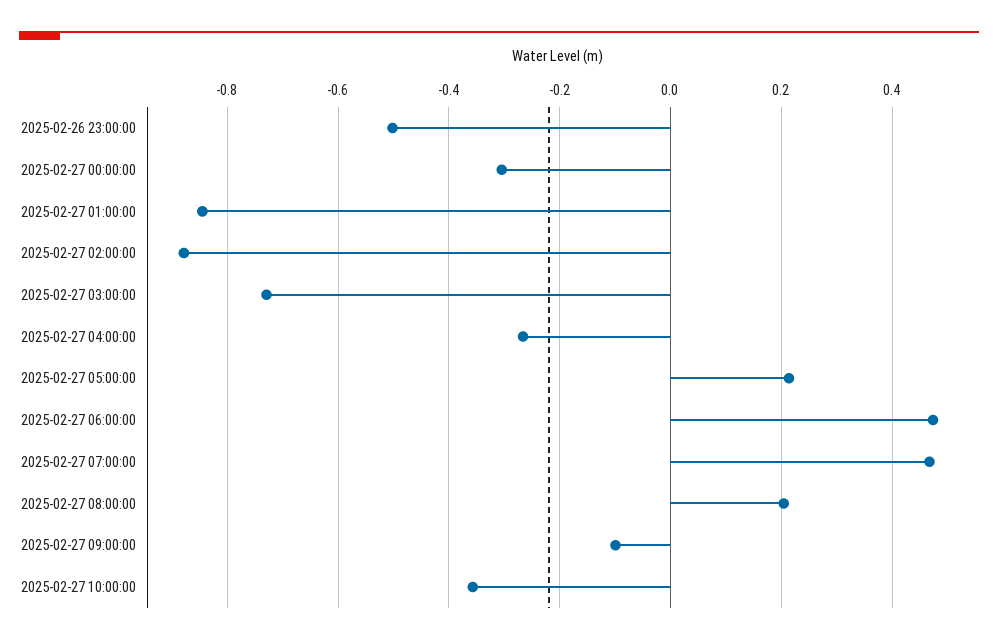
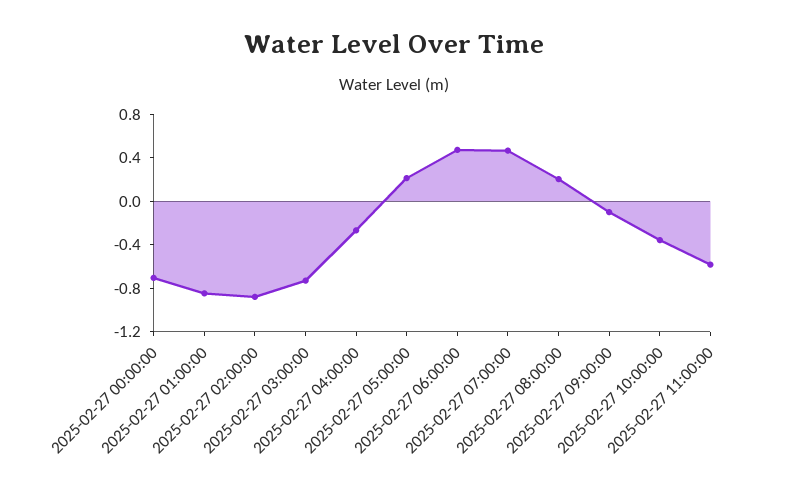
2025-02-26 23:00:00: -0.5 -> none
2025-02-27 00:00:00: -0.3 -> -0.7
2025-02-27 11:00:00: none -> -0.6

